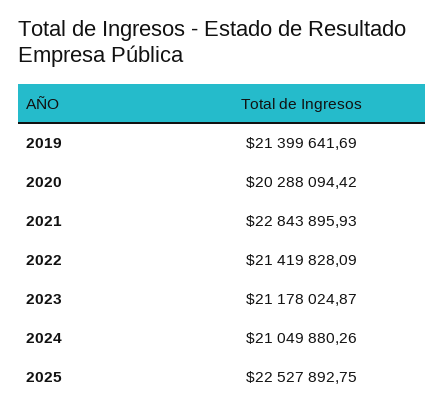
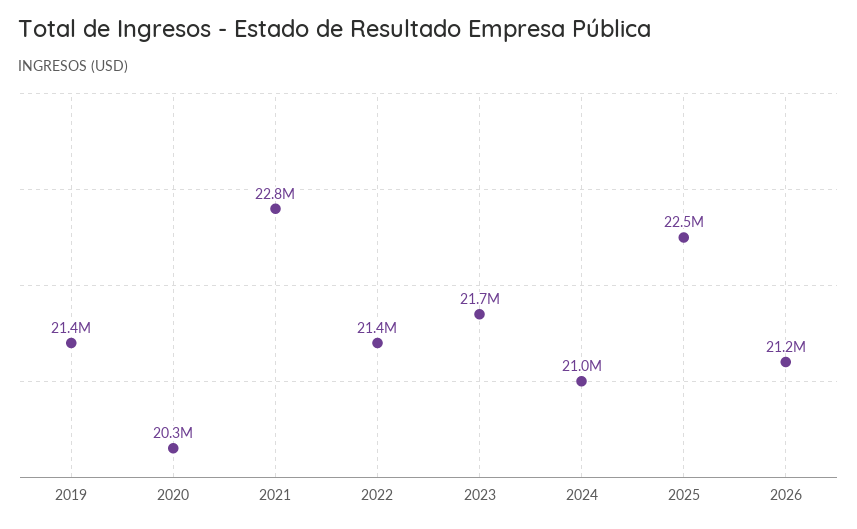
2023: 21178024.87 -> 21700000
2026: none -> 21200000

